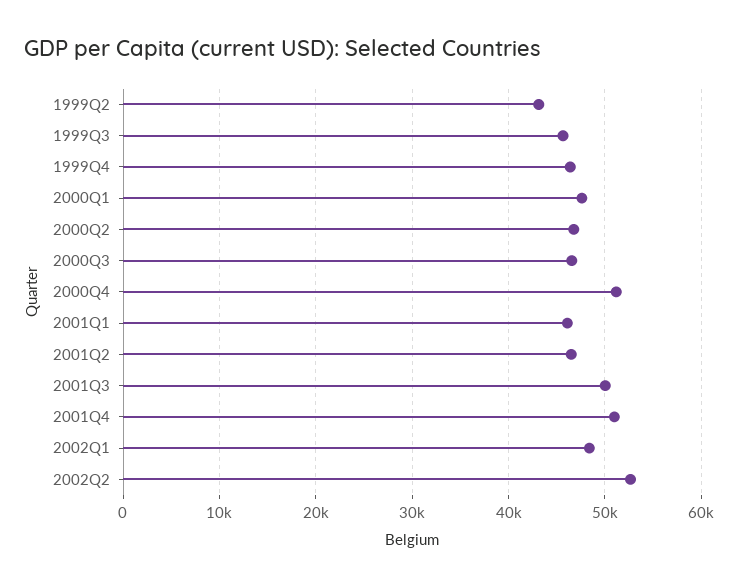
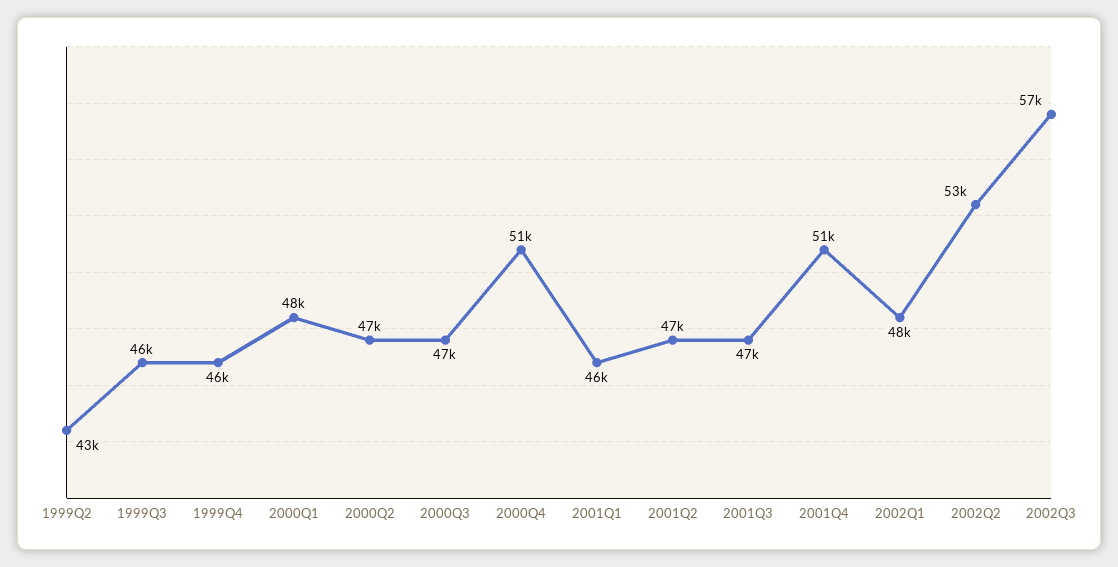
2001Q3: 50000 -> 47000
2002Q3: none -> 57000

